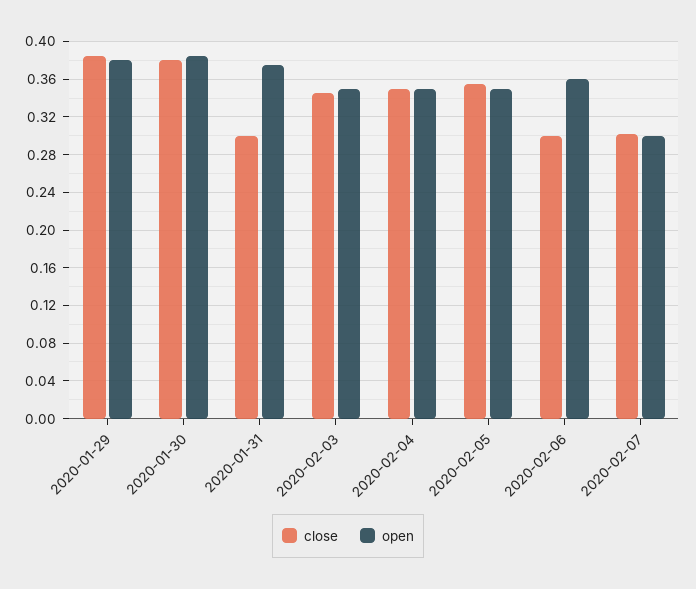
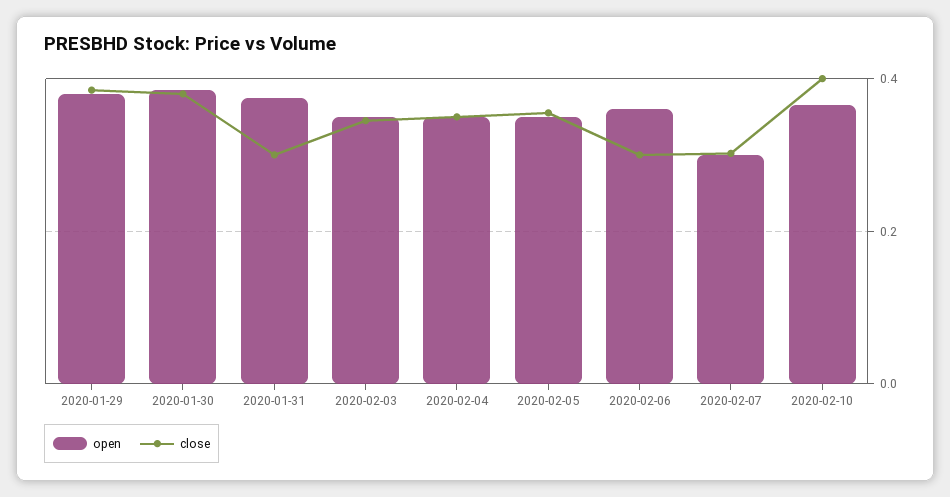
open, 2020-02-10: none -> 0.36
close, 2020-02-10: none -> 0.4

